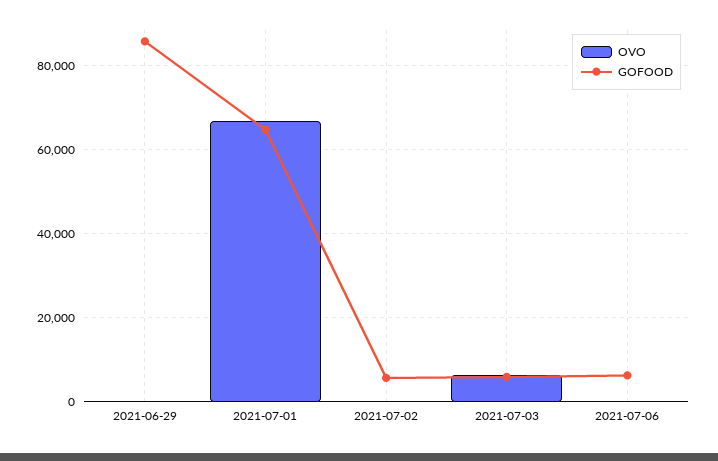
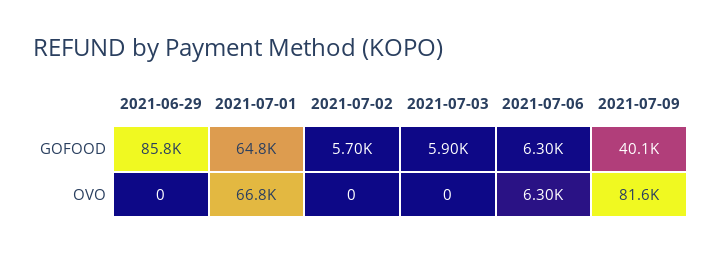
OVO, 2021-07-03: 6000 -> 0
OVO, 2021-07-06: 0 -> 6300
GOFOOD, 2021-07-09: none -> 40100
OVO, 2021-07-09: none -> 81600

